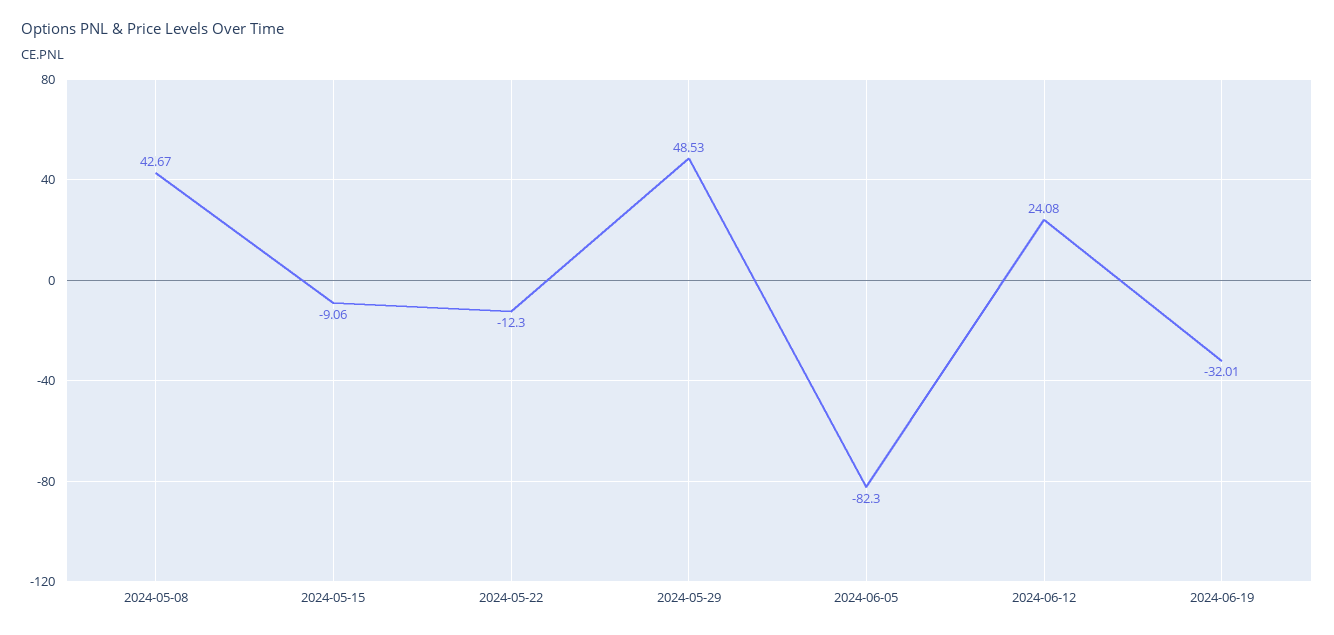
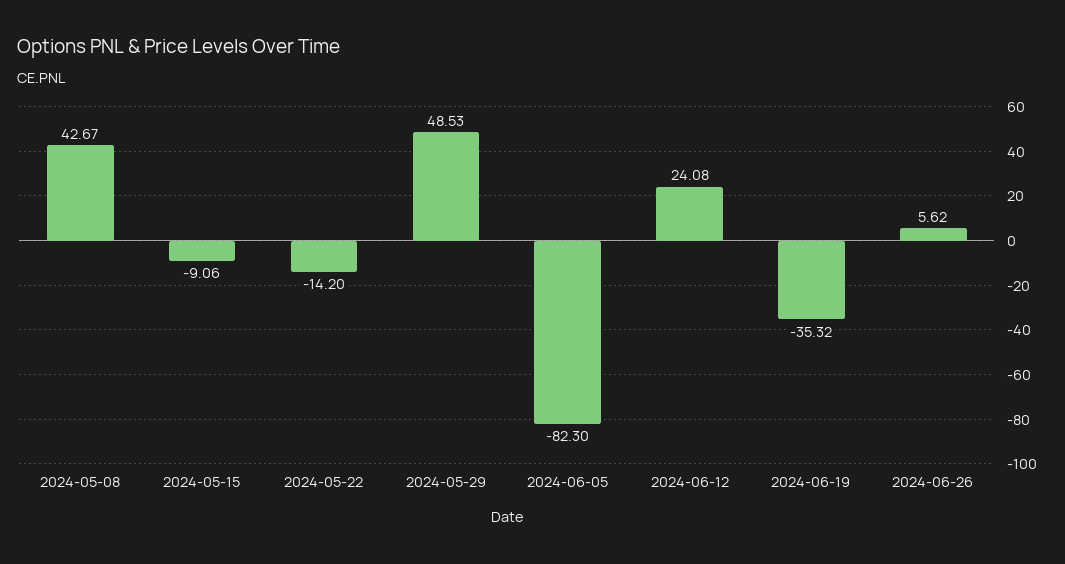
2024-05-22: -12.3 -> -14.2
2024-06-19: -32.01 -> -35.32
2024-06-26: none -> 5.62

